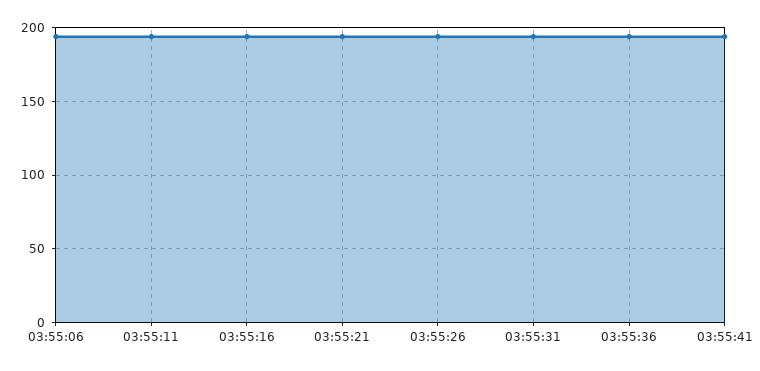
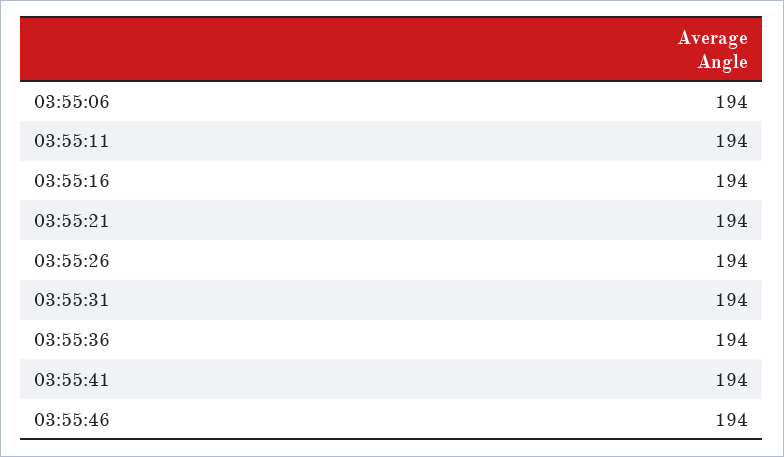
03:55:46: none -> 194

